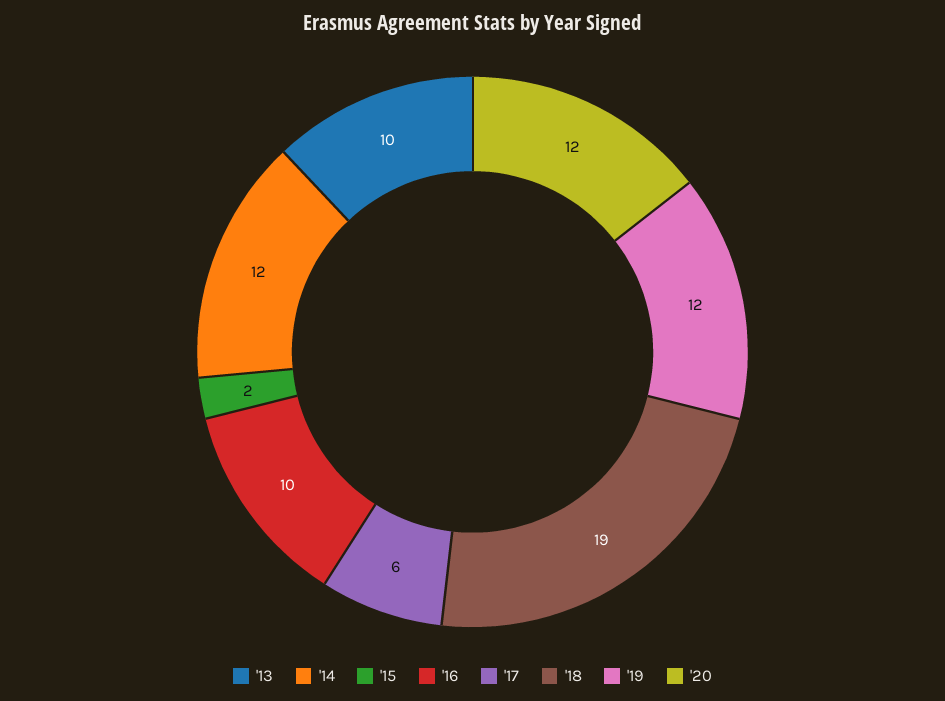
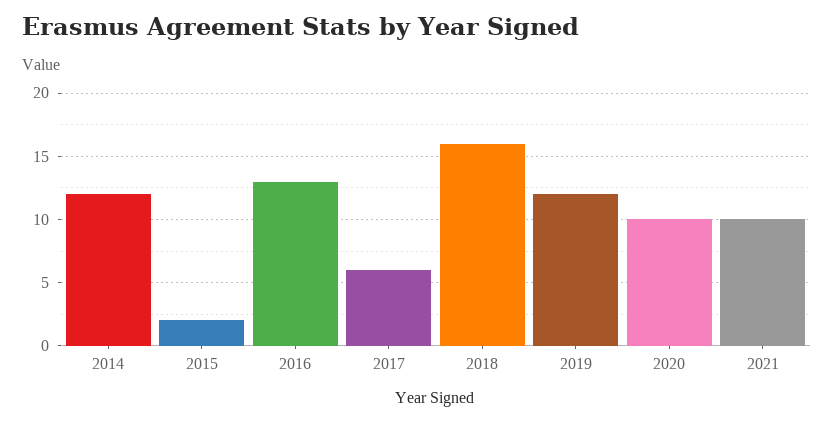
'13: 10 -> none
'16: 10 -> 13
'18: 19 -> 16
'20: 12 -> 10
2021: none -> 10

